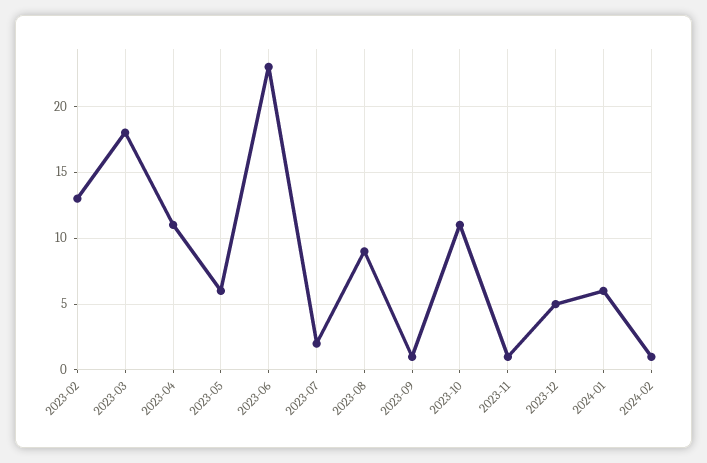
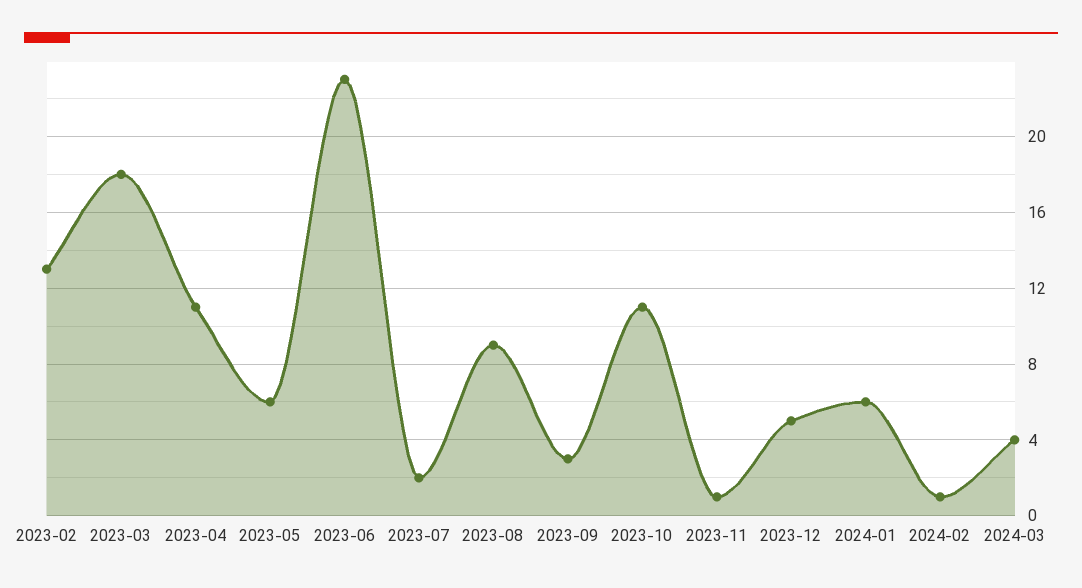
2023-09: 1 -> 3
2024-03: none -> 4

